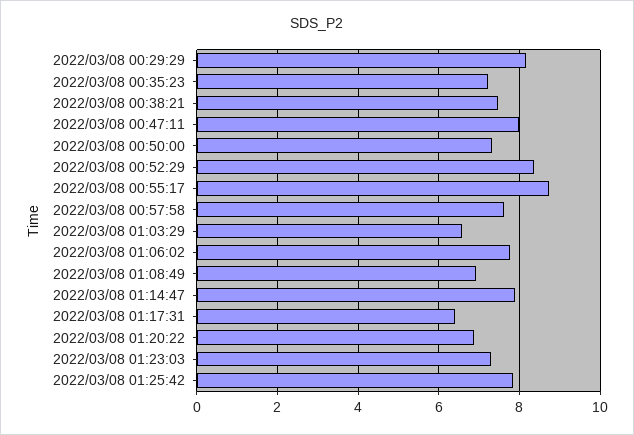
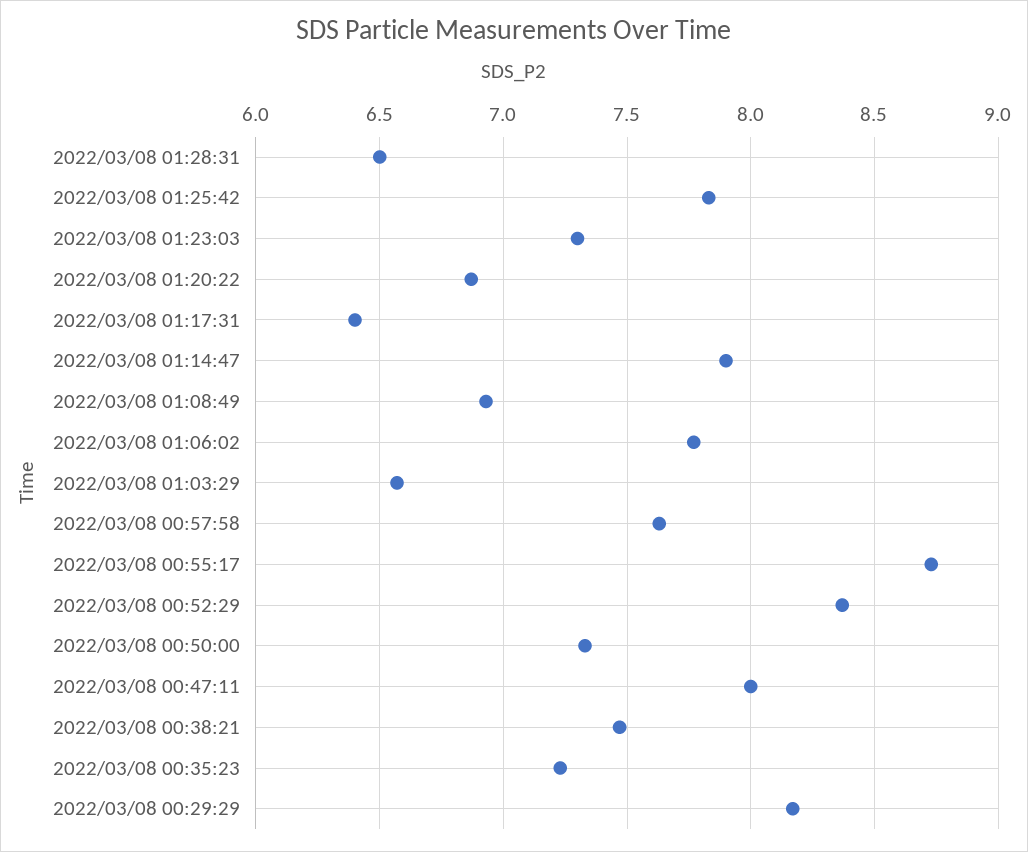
2022/03/08 01:28:31: none -> 6.5

